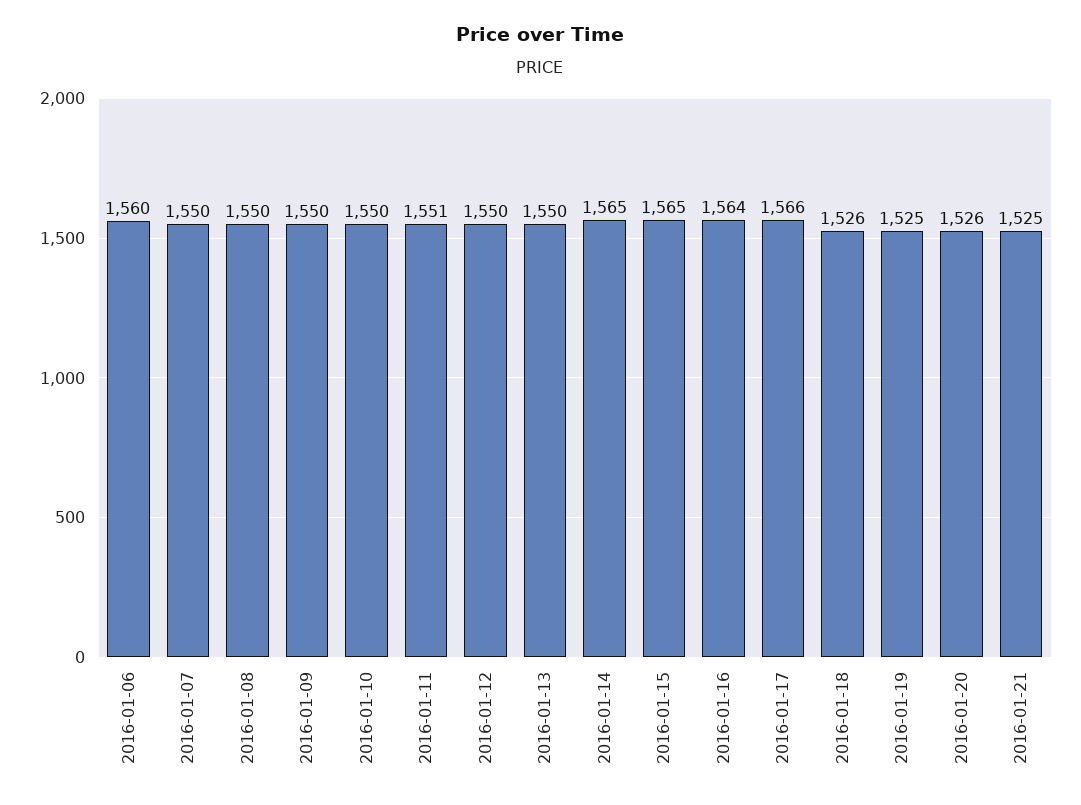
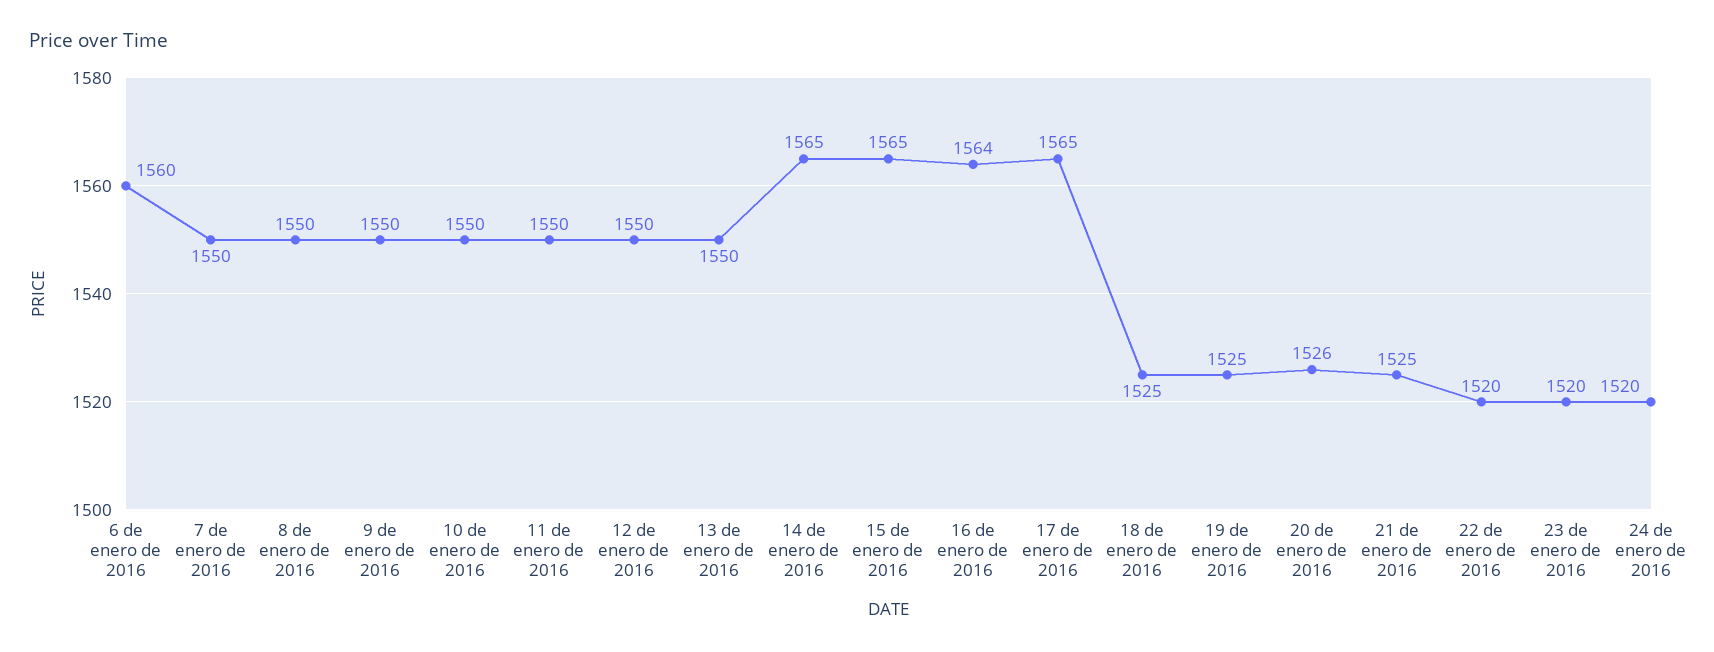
2016-01-11: 1551 -> 1550
2016-01-17: 1566 -> 1565
2016-01-18: 1526 -> 1525
22 de enero de 2016: none -> 1520
23 de enero de 2016: none -> 1520
24 de enero de 2016: none -> 1520

